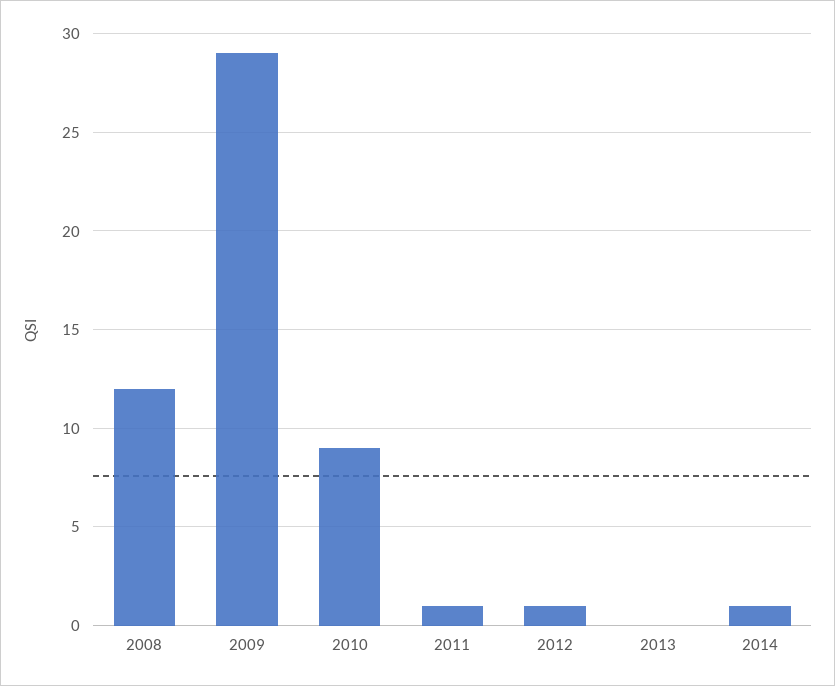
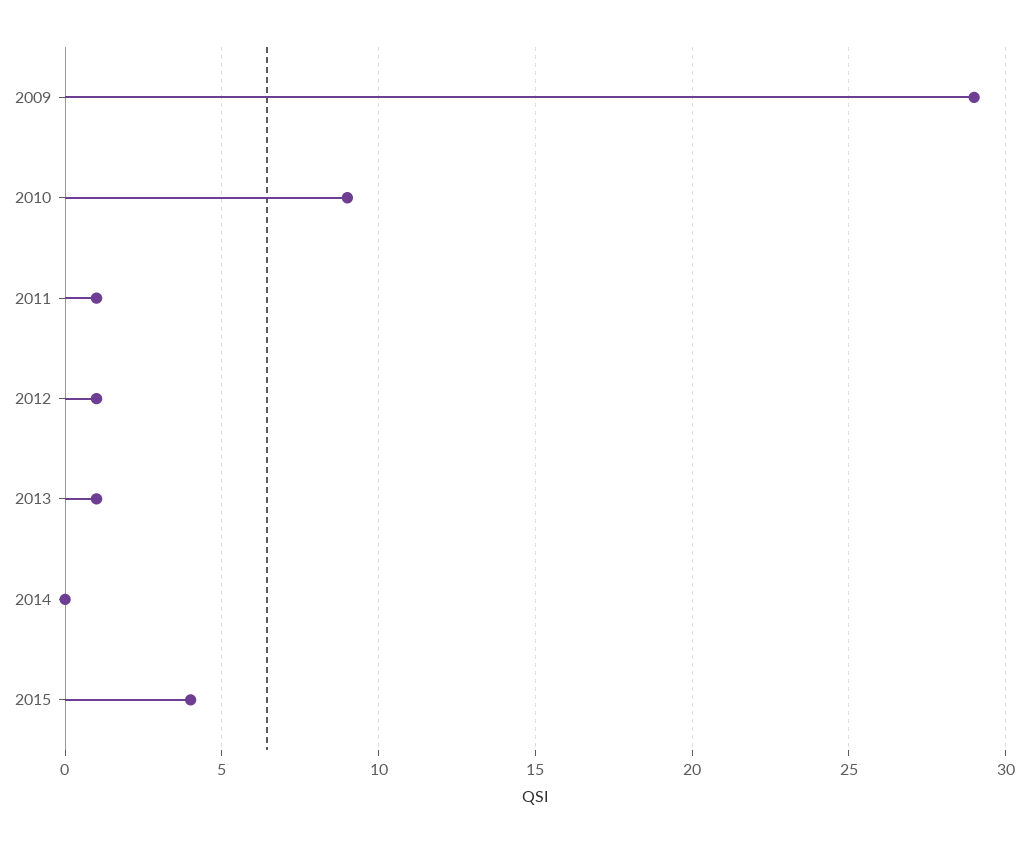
2008: 12 -> none
2013: 0 -> 1
2014: 1 -> 0
2015: none -> 4

